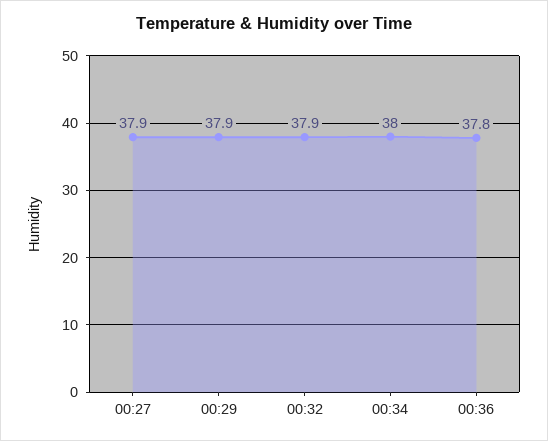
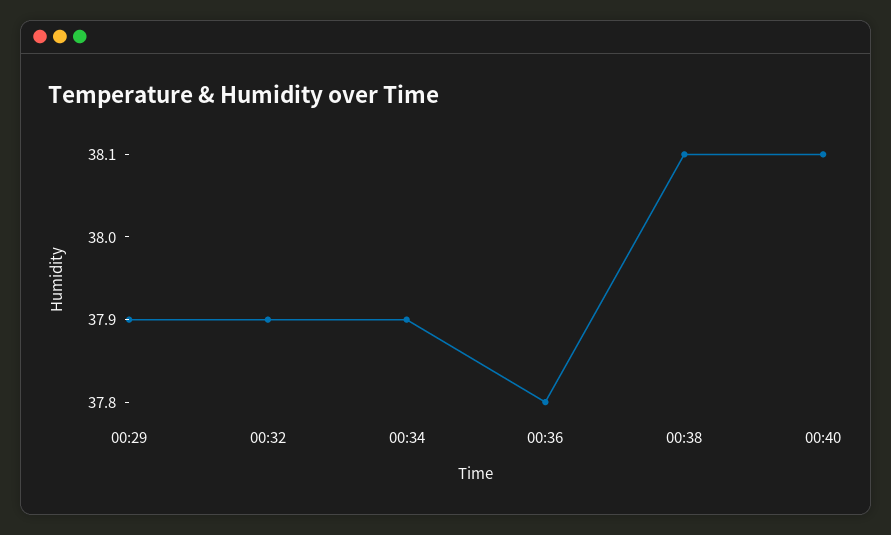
00:27: 37.9 -> none
00:34: 38 -> 37.9
00:38: none -> 38.1
00:40: none -> 38.1

